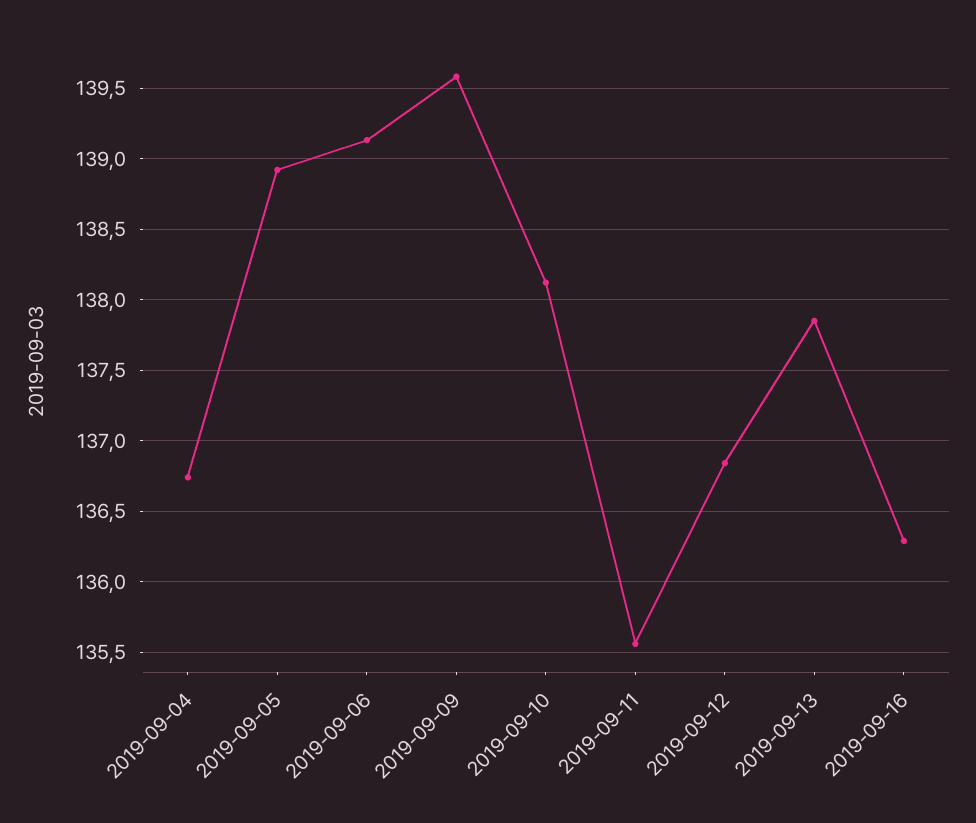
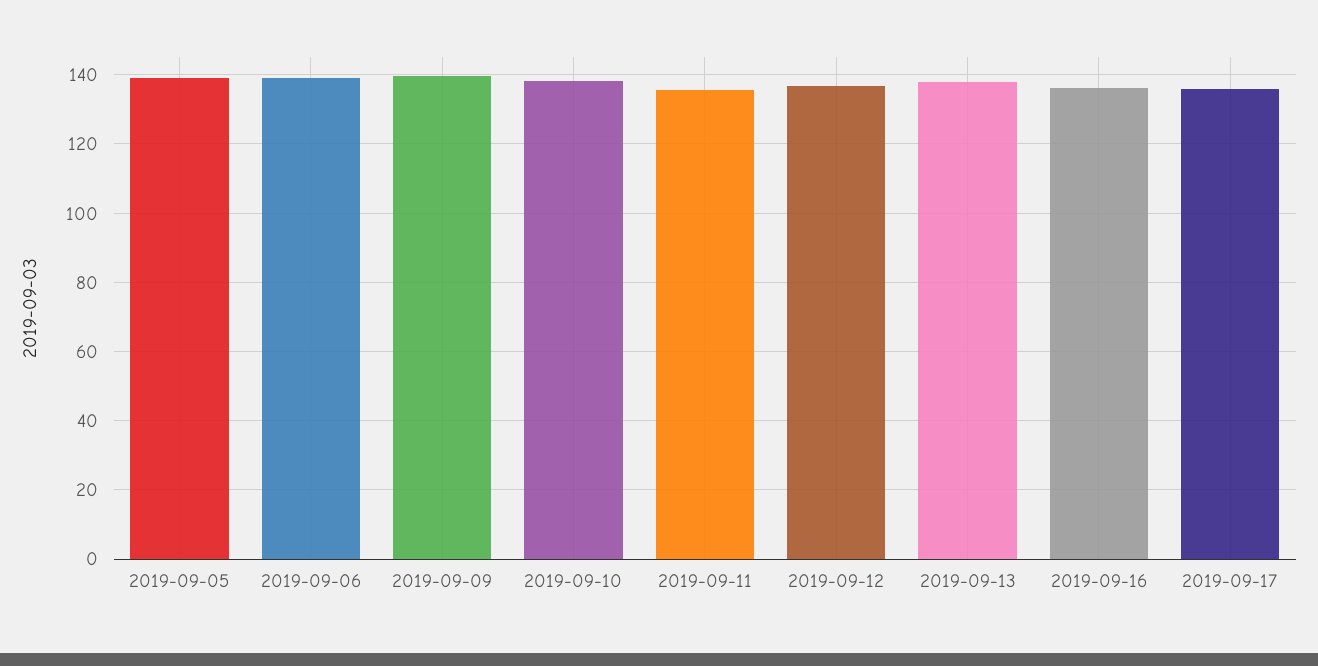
2019-09-04: 136.75 -> none
2019-09-17: none -> 136

